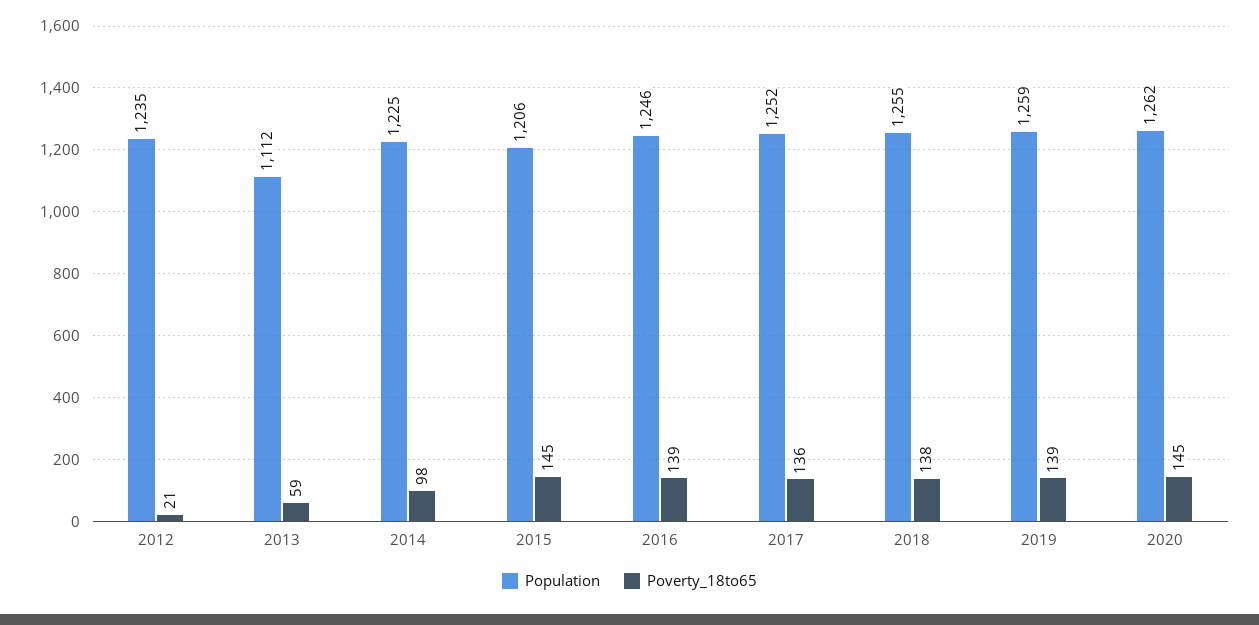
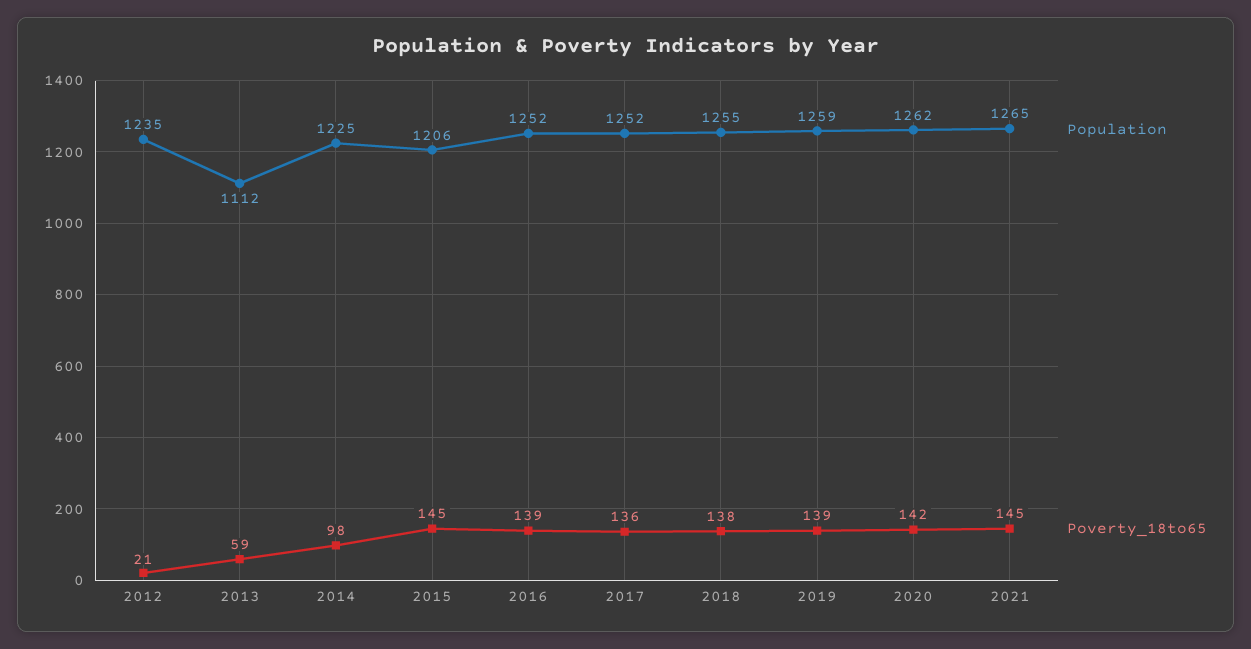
Population, 2016: 1246 -> 1252
Poverty_18to65, 2020: 145 -> 142
Population, 2021: none -> 1265
Poverty_18to65, 2021: none -> 145

